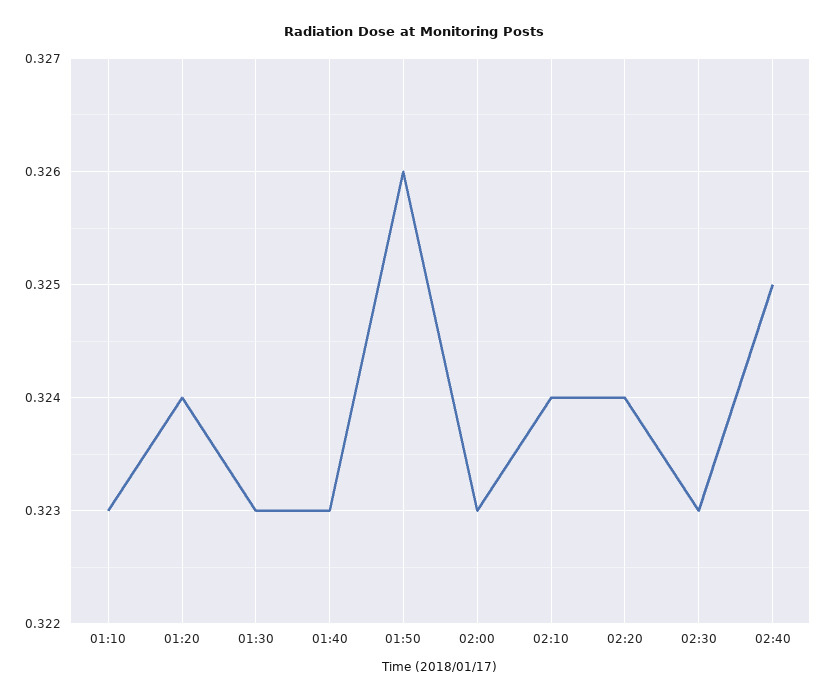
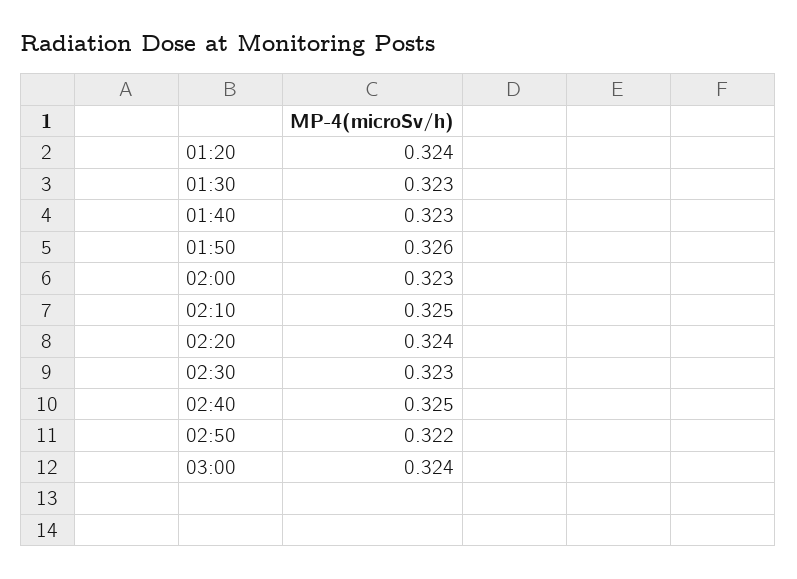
01:10: 0.323 -> none
02:10: 0.324 -> 0.325
02:50: none -> 0.322
03:00: none -> 0.324

